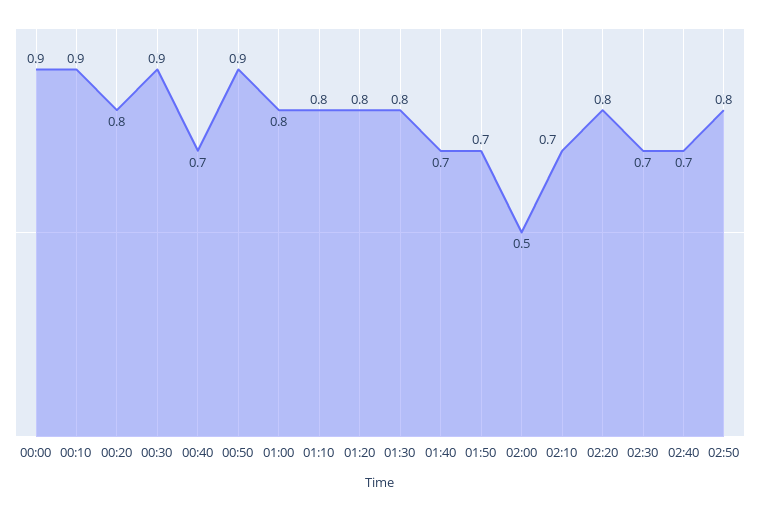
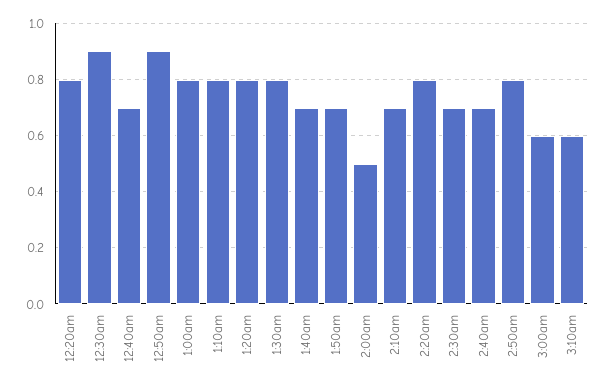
00:00: 0.9 -> none
00:10: 0.9 -> none
3:00am: none -> 0.6
3:10am: none -> 0.6

